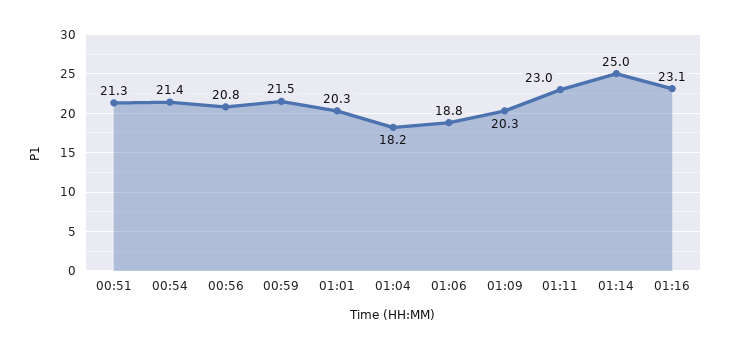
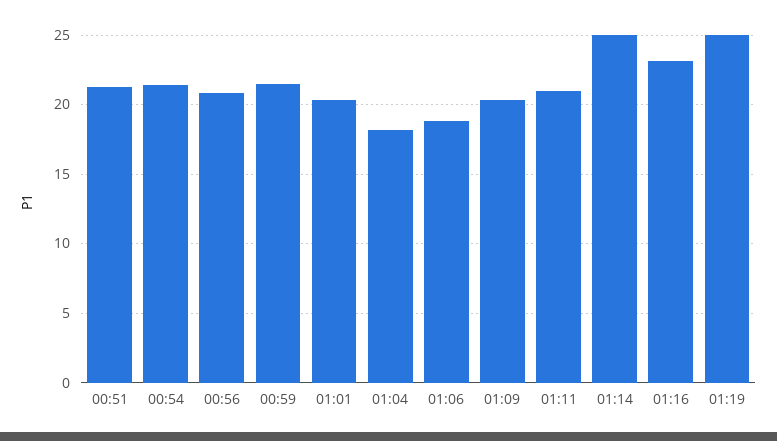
01:11: 23 -> 21
01:19: none -> 25

